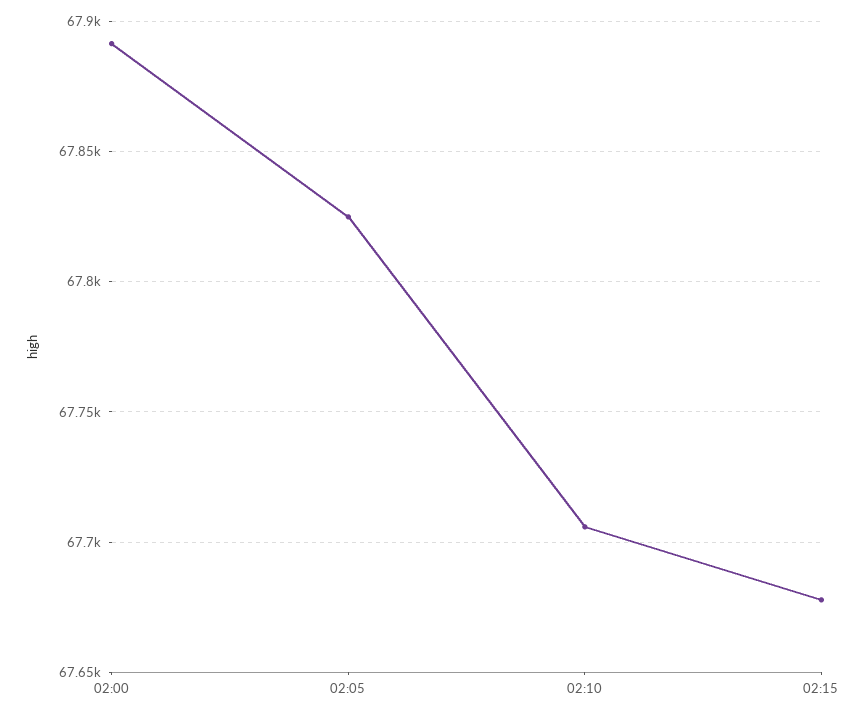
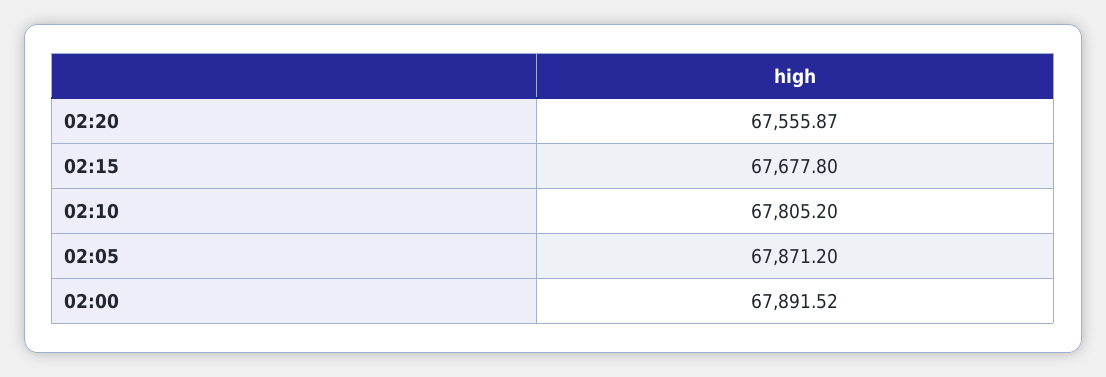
02:05: 67825 -> 67871.2
02:10: 67705 -> 67805.2
02:20: none -> 67555.87

